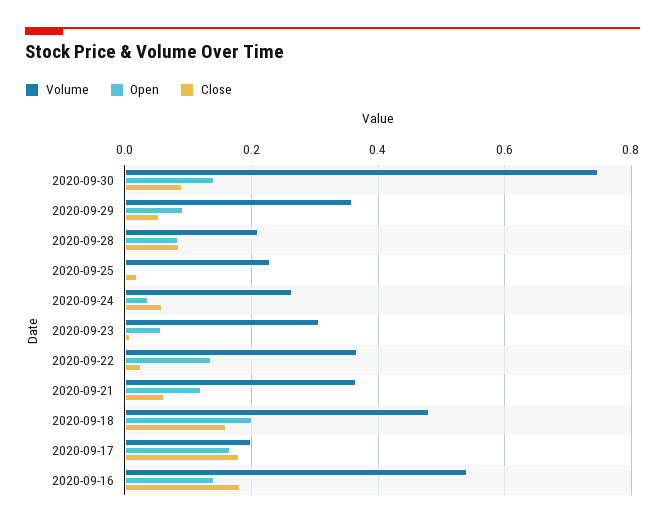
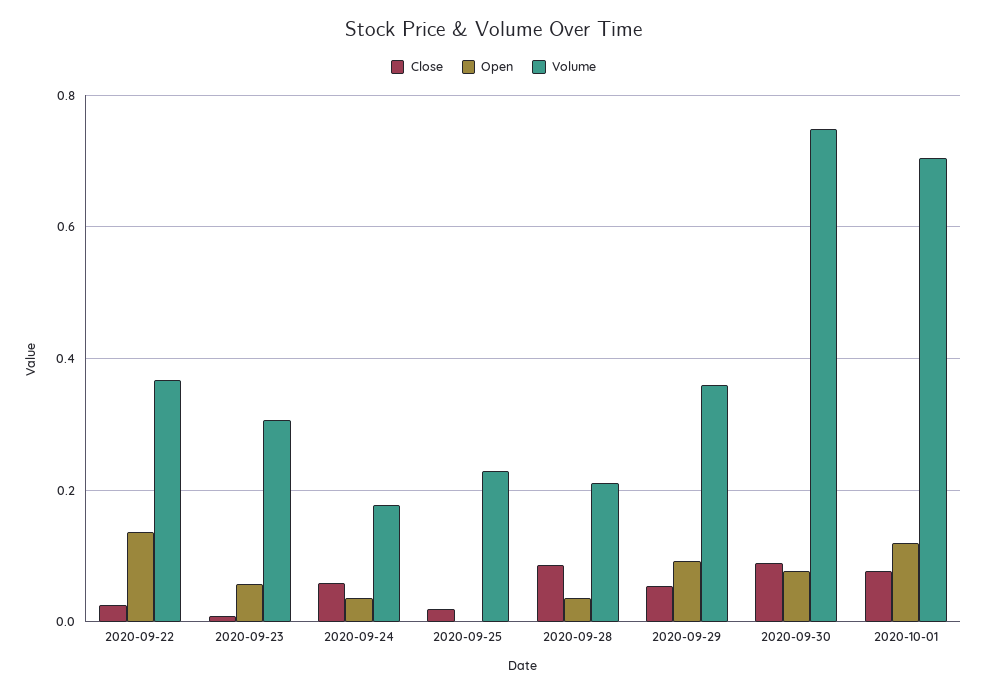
Open, 2020-09-30: 0.14 -> 0.08
Open, 2020-09-28: 0.08 -> 0.04
Volume, 2020-09-24: 0.26 -> 0.18
Volume, 2020-09-21: 0.36 -> none
Open, 2020-09-21: 0.12 -> none
Close, 2020-09-21: 0.06 -> none
Volume, 2020-09-18: 0.48 -> none
Open, 2020-09-18: 0.2 -> none
Close, 2020-09-18: 0.16 -> none
Volume, 2020-09-17: 0.2 -> none
Open, 2020-09-17: 0.16 -> none
Close, 2020-09-17: 0.18 -> none
Volume, 2020-09-16: 0.54 -> none
Open, 2020-09-16: 0.14 -> none
Close, 2020-09-16: 0.18 -> none
Close, 2020-10-01: none -> 0.08
Open, 2020-10-01: none -> 0.12
Volume, 2020-10-01: none -> 0.7

